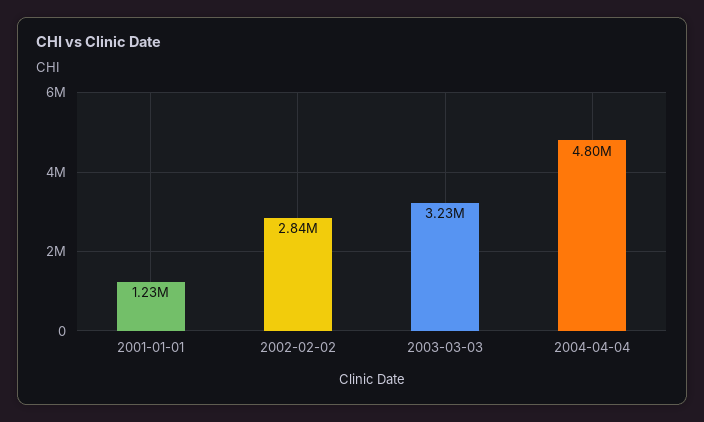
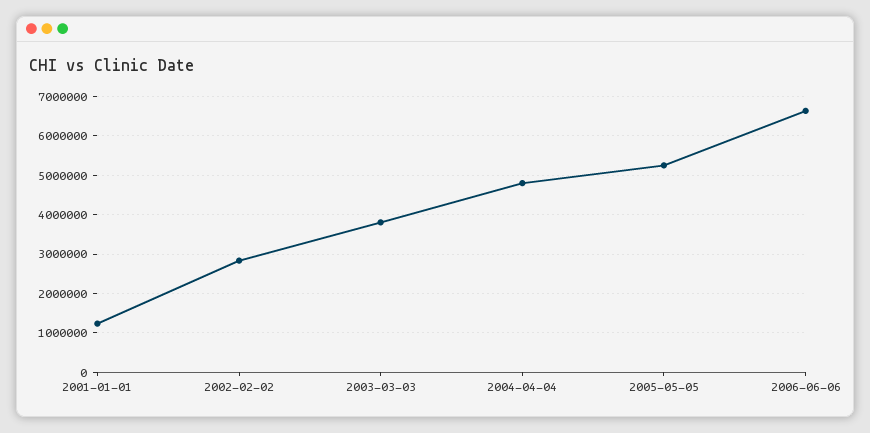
2003-03-03: 3230000 -> 3800000
2005-05-05: none -> 5200000
2006-06-06: none -> 6600000

